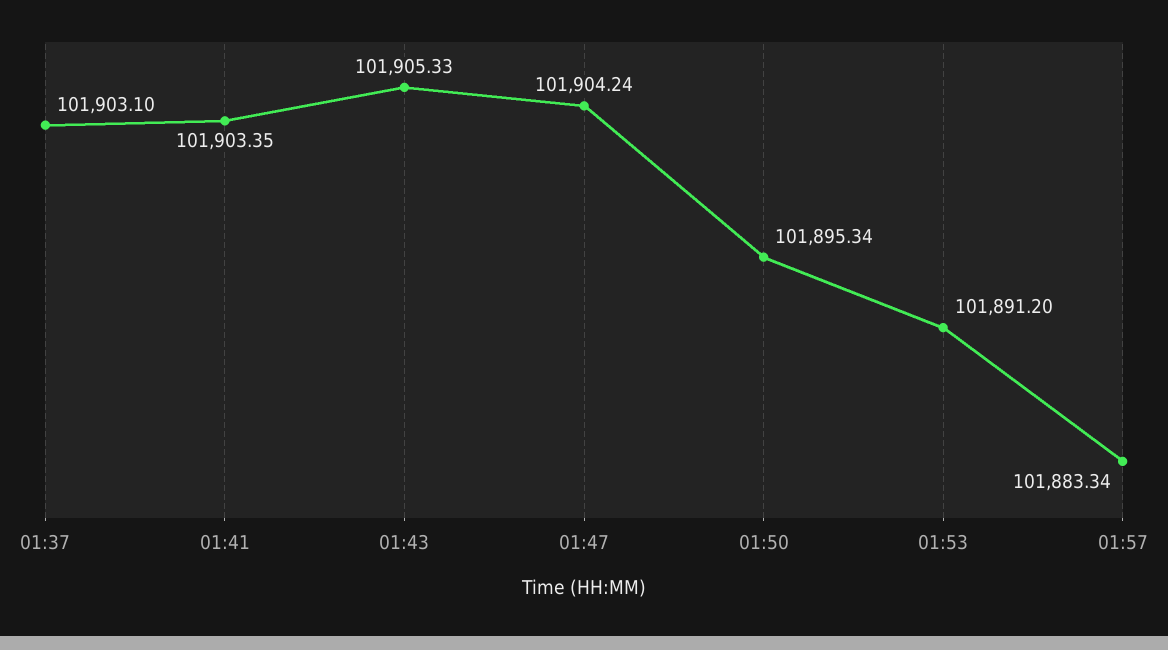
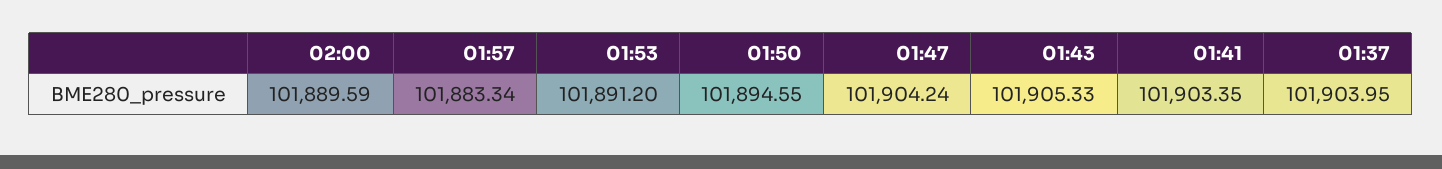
01:37: 101903.1 -> 101903.95
01:50: 101895.34 -> 101894.55
02:00: none -> 101889.59

